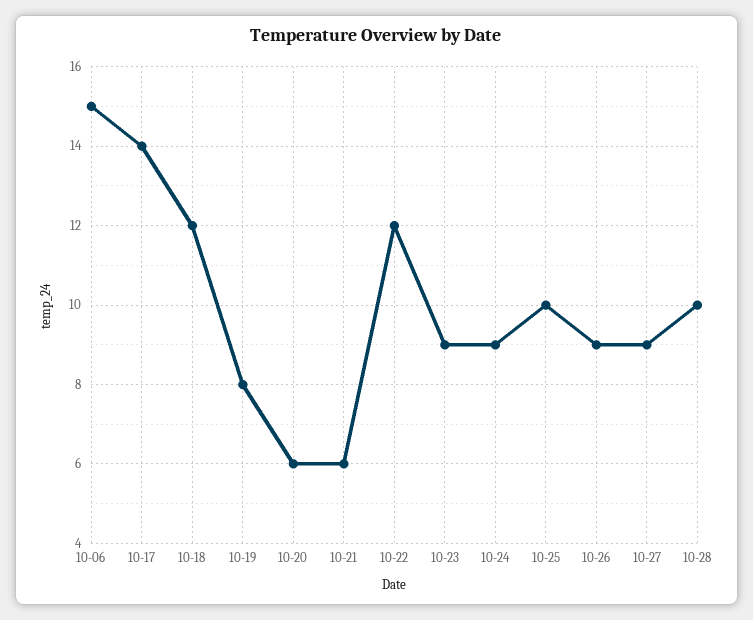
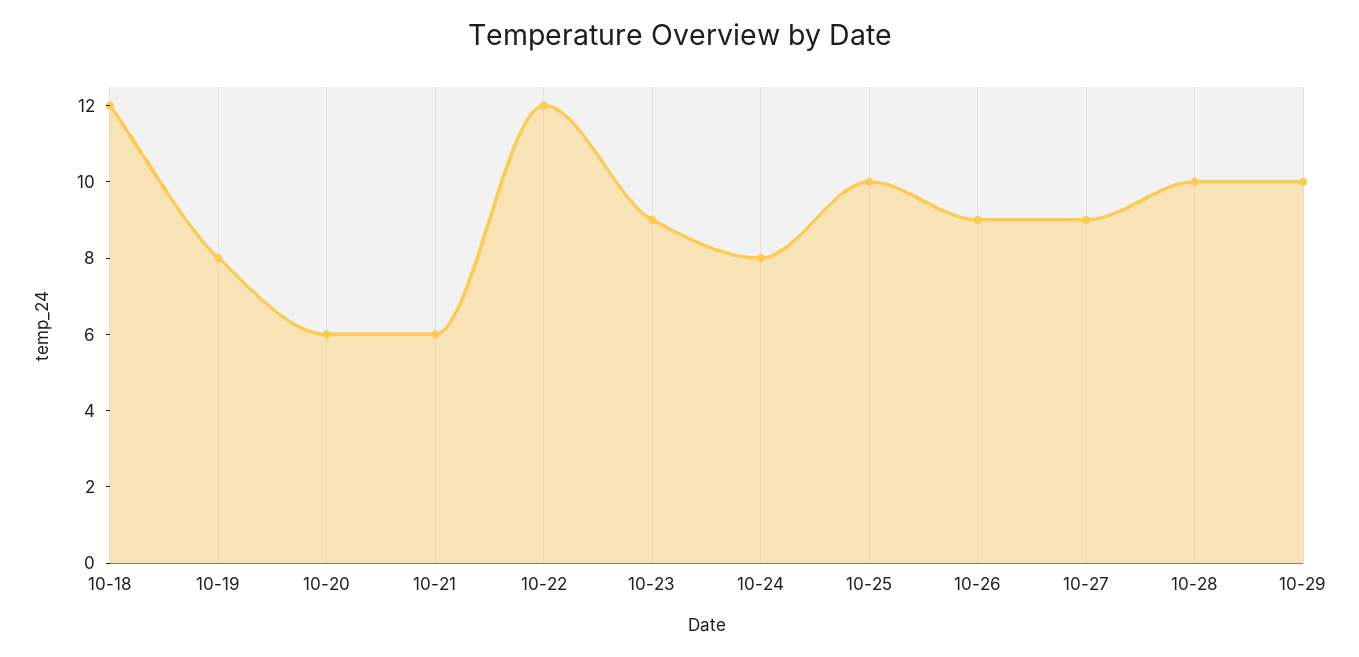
10-06: 15 -> none
10-17: 14 -> none
10-24: 9 -> 8
10-29: none -> 10

